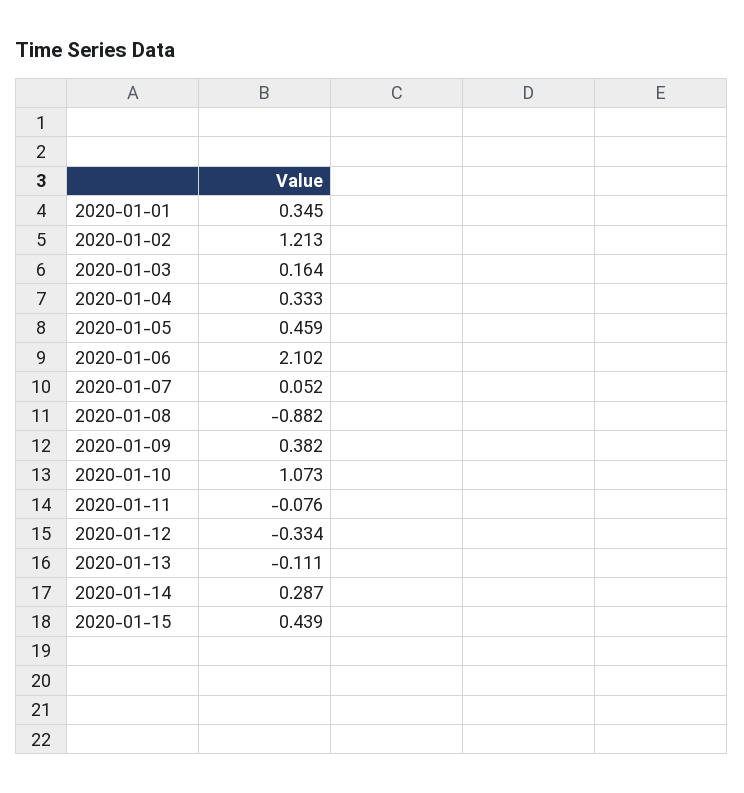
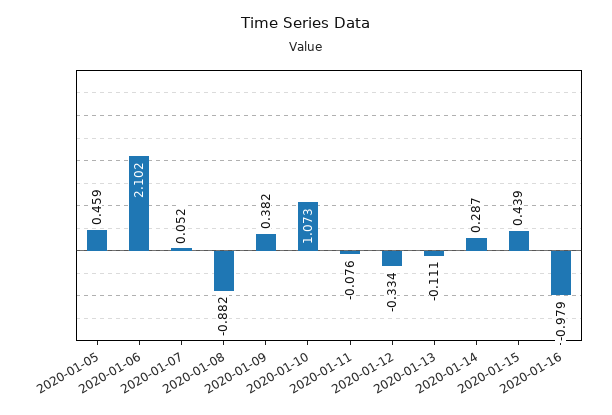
2020-01-01: 0.345 -> none
2020-01-02: 1.213 -> none
2020-01-03: 0.164 -> none
2020-01-04: 0.333 -> none
2020-01-16: none -> -0.979

